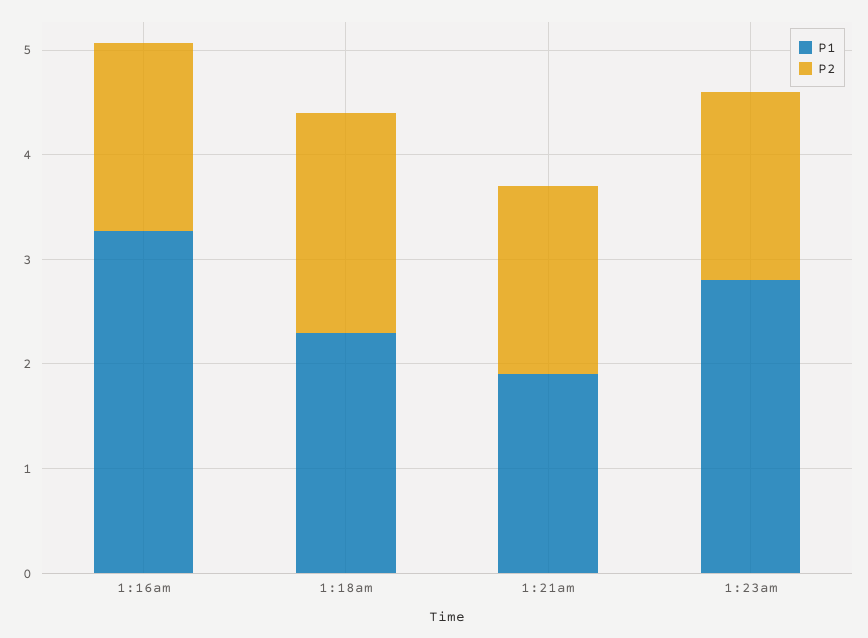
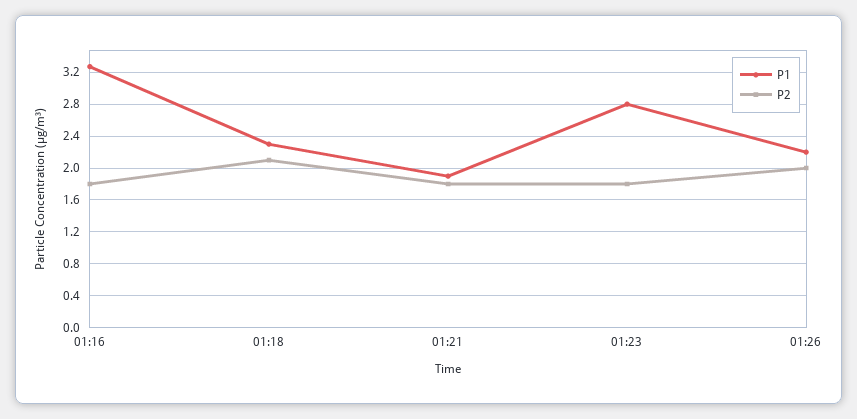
P1, 01:26: none -> 2.2
P2, 01:26: none -> 2

